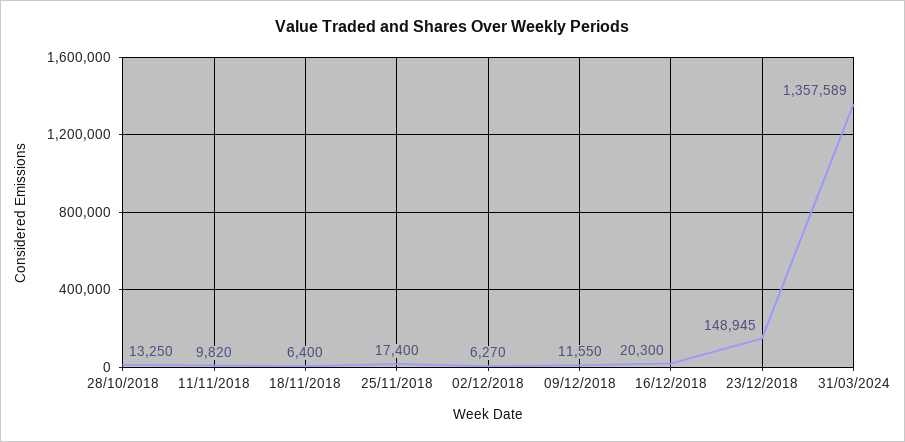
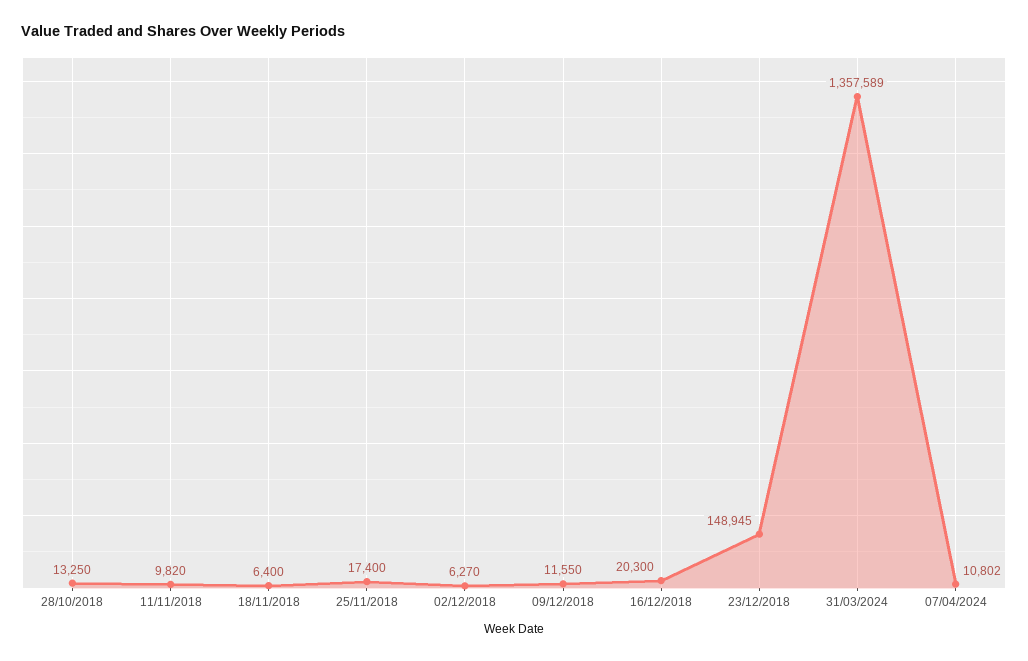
07/04/2024: none -> 10802

